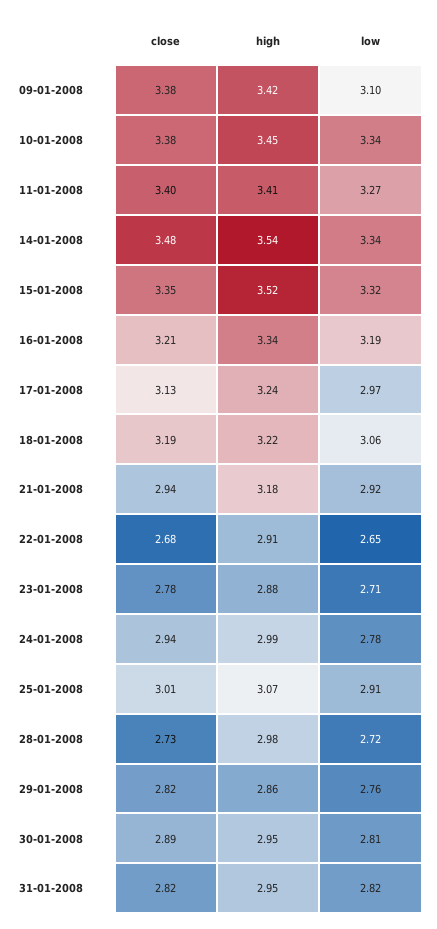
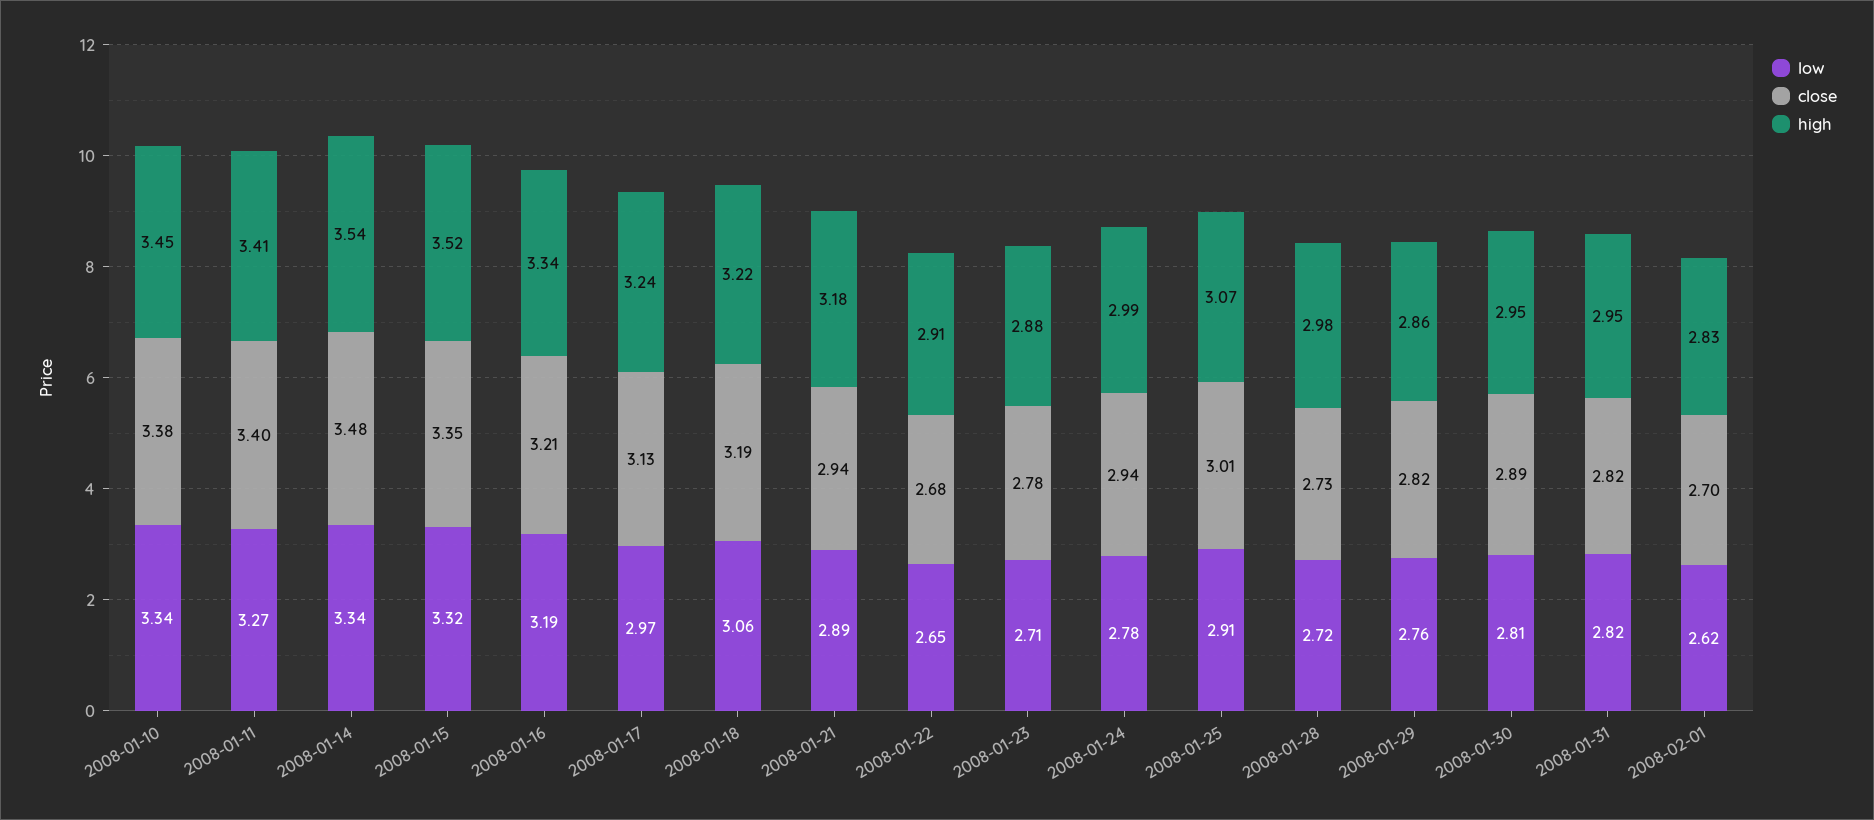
close, 09-01-2008: 3.38 -> none
high, 09-01-2008: 3.42 -> none
low, 09-01-2008: 3.1 -> none
low, 21-01-2008: 2.92 -> 2.89
low, 2008-02-01: none -> 2.62
close, 2008-02-01: none -> 2.7
high, 2008-02-01: none -> 2.83

